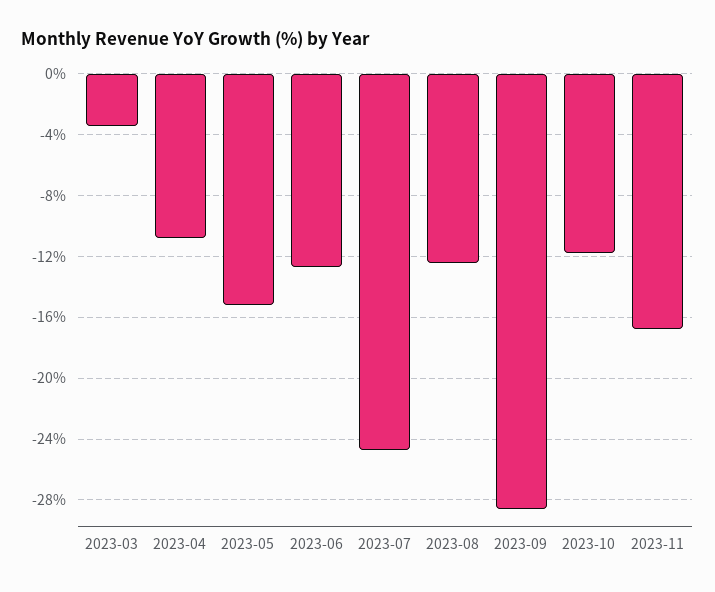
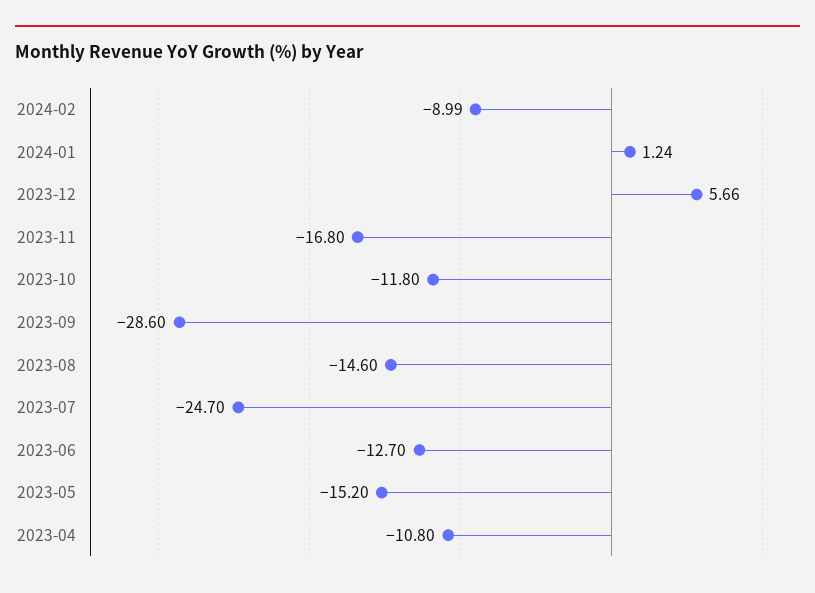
2023-03: -3.5 -> none
2023-08: -12.5 -> -14.6
2024-02: none -> -8.99
2024-01: none -> 1.24
2023-12: none -> 5.66

